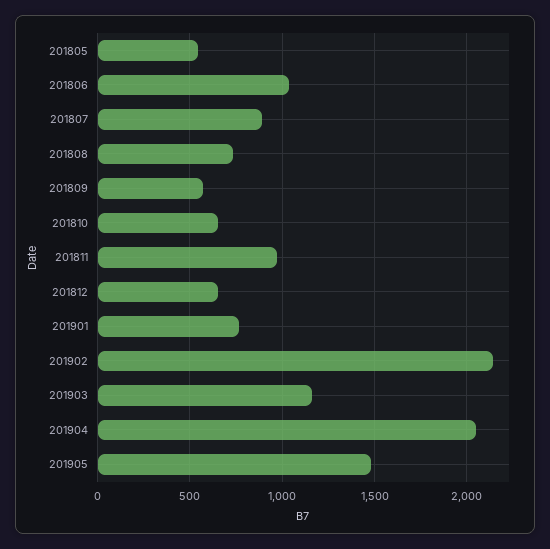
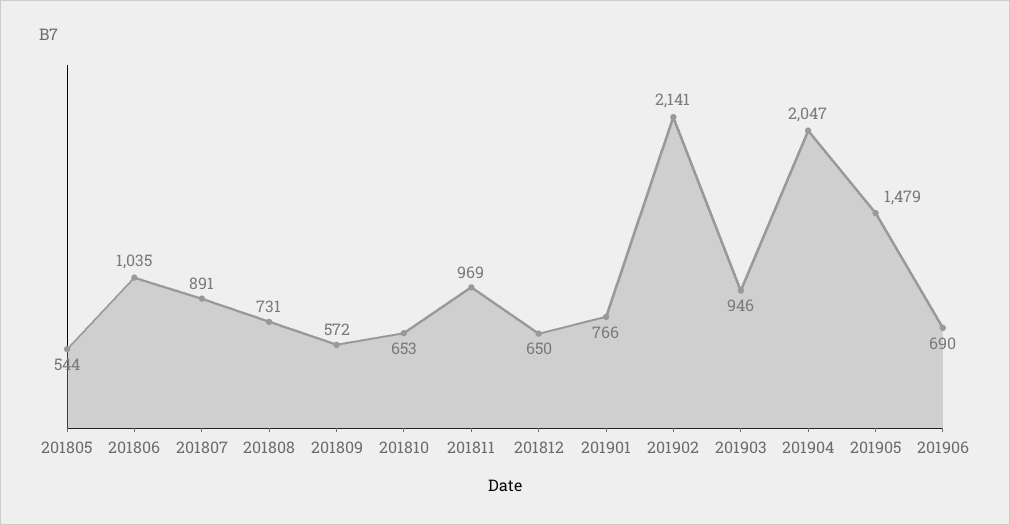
201903: 1150 -> 946
201906: none -> 690

